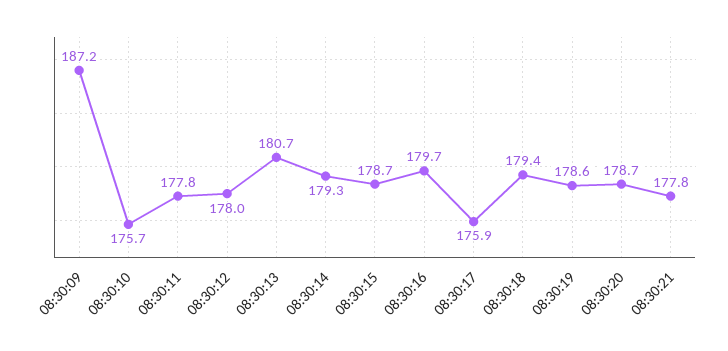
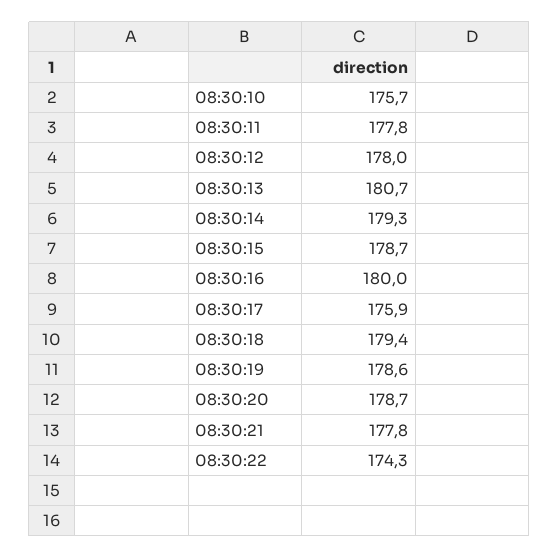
08:30:09: 187.2 -> none
08:30:16: 179.7 -> 180
08:30:22: none -> 174.3

